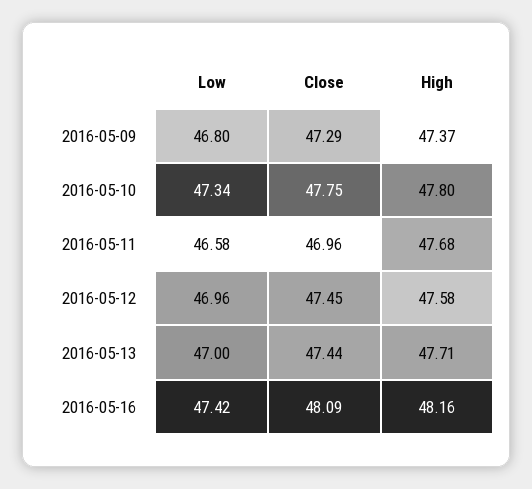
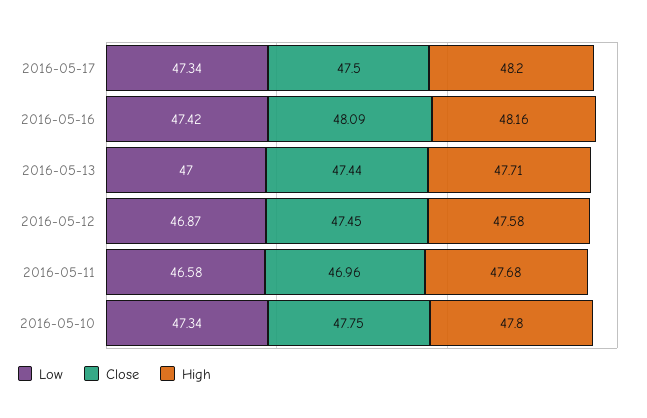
Low, 2016-05-09: 46.8 -> none
Close, 2016-05-09: 47.29 -> none
High, 2016-05-09: 47.37 -> none
Low, 2016-05-12: 46.96 -> 46.87
Low, 2016-05-17: none -> 47.34
Close, 2016-05-17: none -> 47.5
High, 2016-05-17: none -> 48.2

